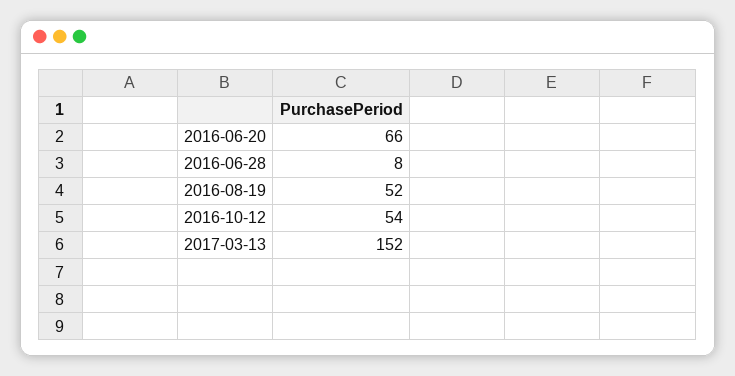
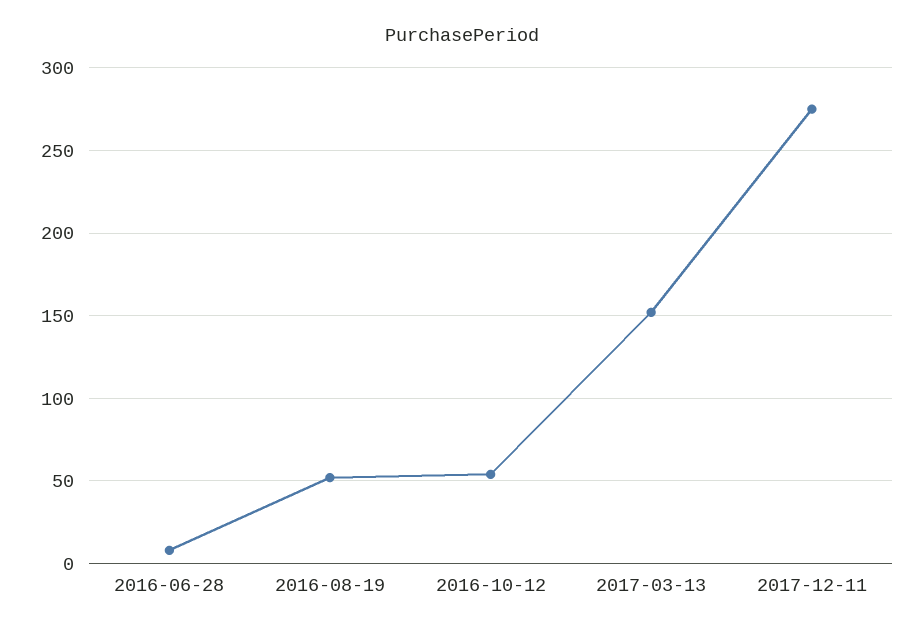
2016-06-20: 66 -> none
2017-12-11: none -> 275

